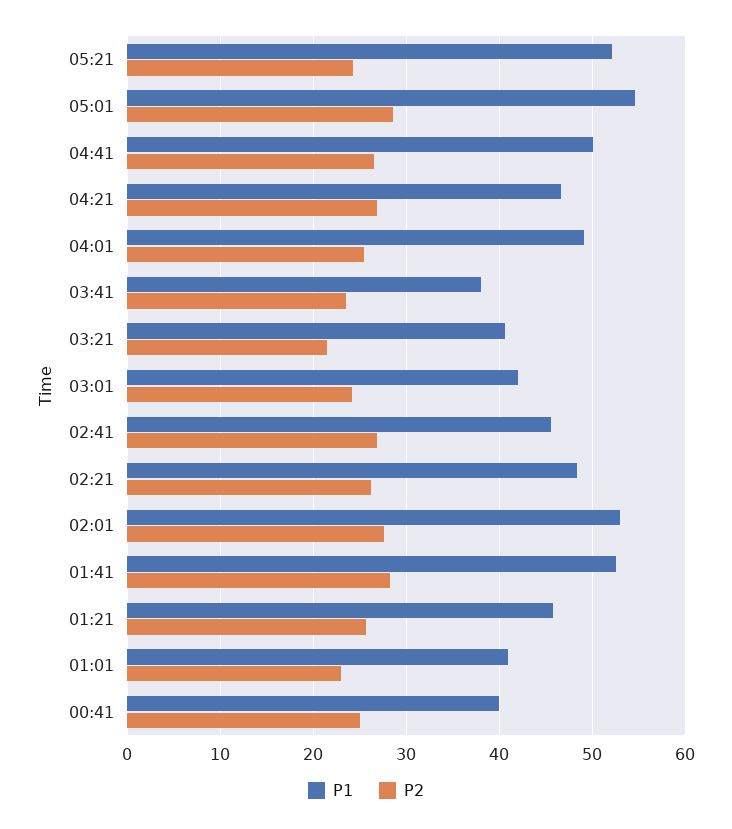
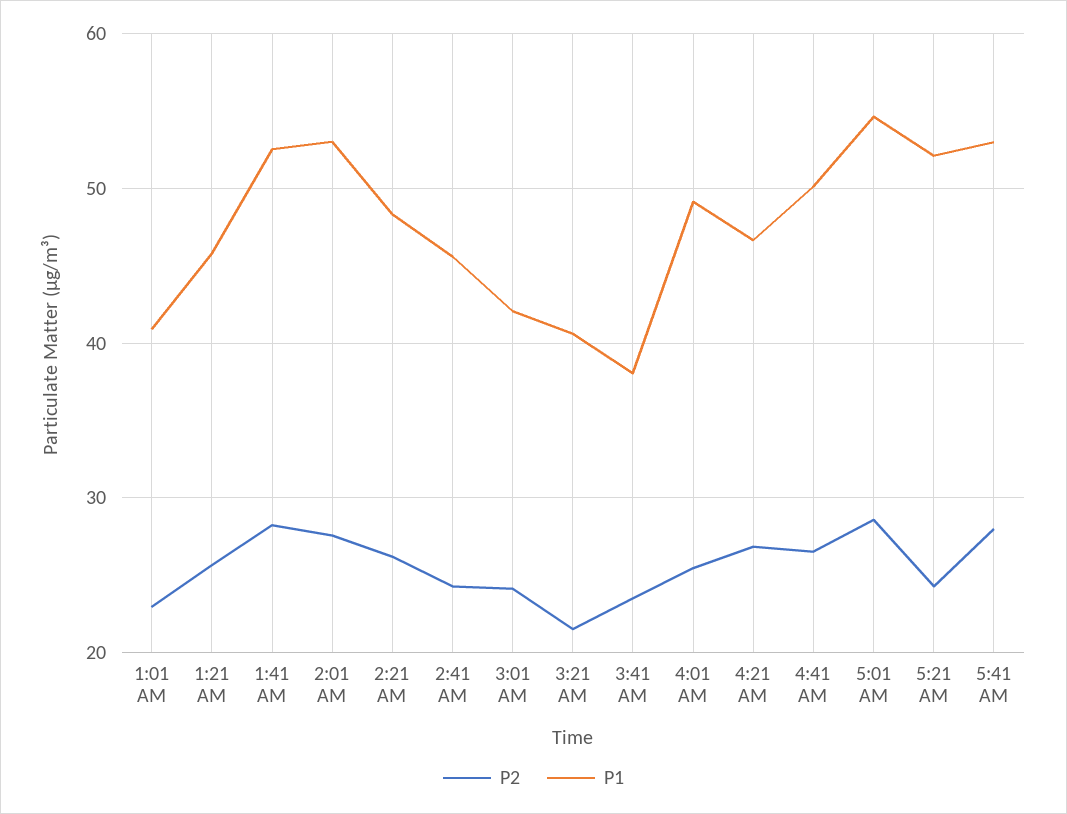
P2, 02:41: 27 -> 24
P1, 00:41: 40 -> none
P2, 00:41: 25 -> none
P2, 5:41 AM: none -> 28
P1, 5:41 AM: none -> 53

